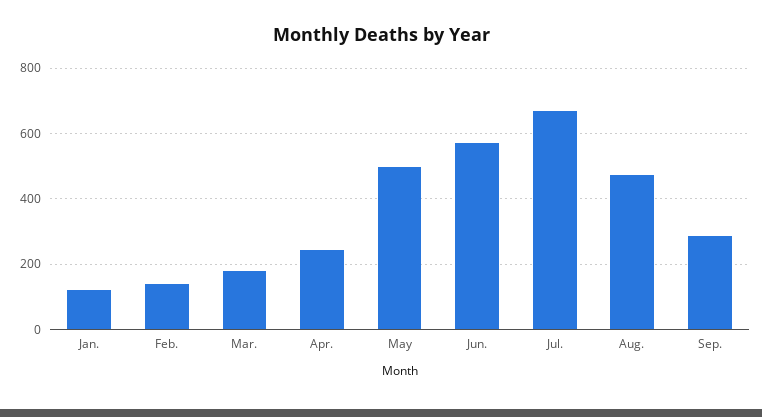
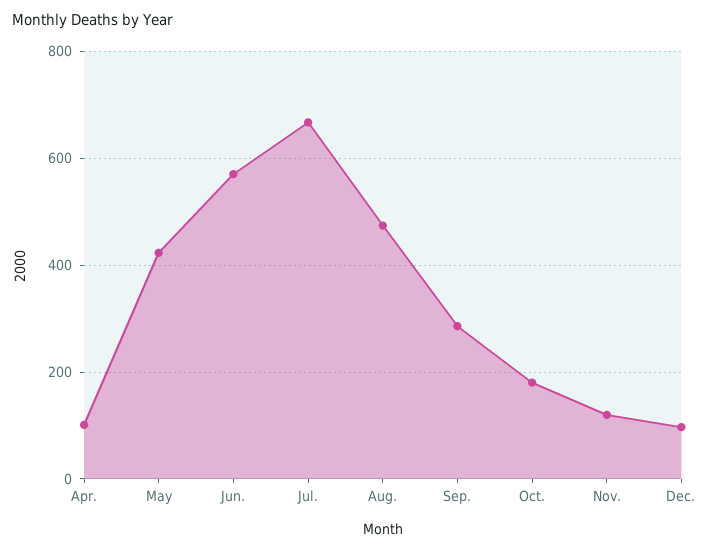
Jan.: 120 -> none
Feb.: 140 -> none
Mar.: 180 -> none
Apr.: 240 -> 100
May: 500 -> 420
Oct.: none -> 180
Nov.: none -> 120
Dec.: none -> 100

